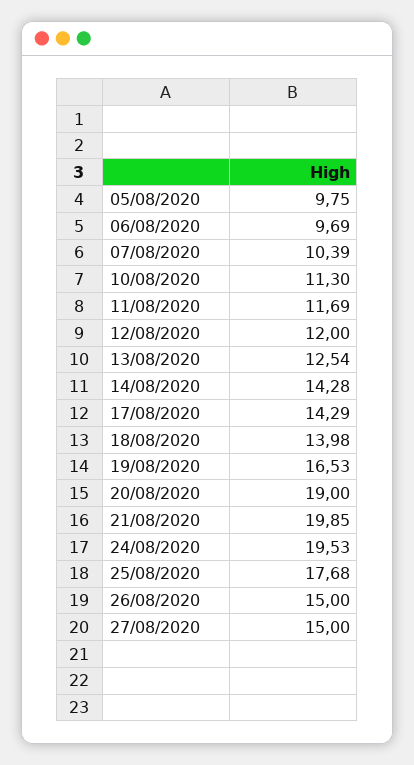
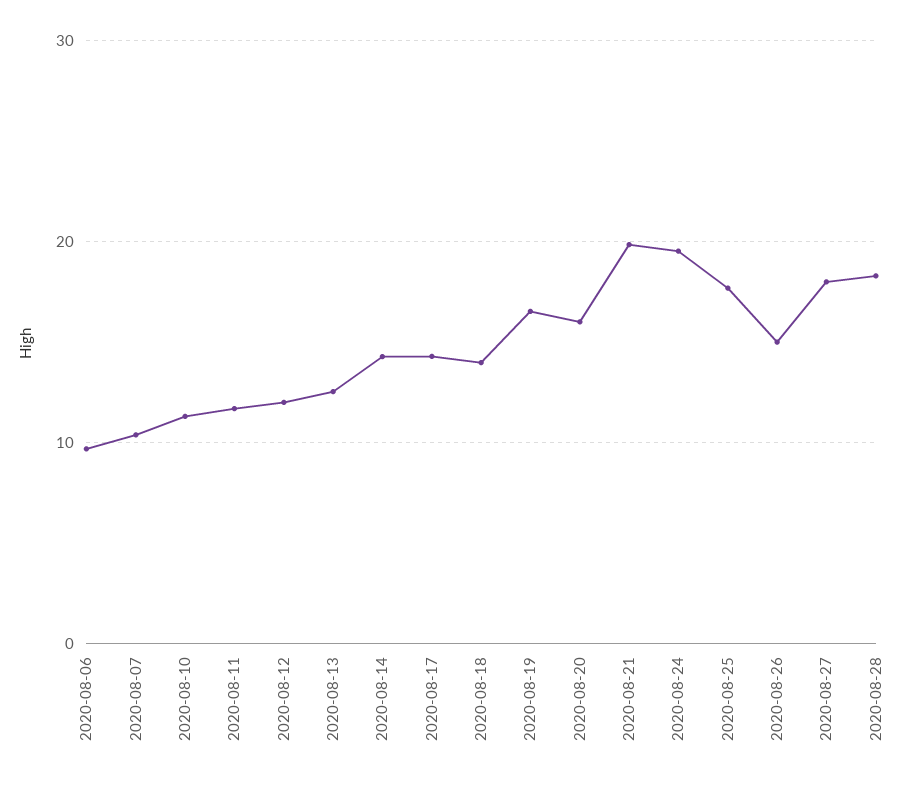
05/08/2020: 9.75 -> none
20/08/2020: 19 -> 16
27/08/2020: 15 -> 18
2020-08-28: none -> 18

